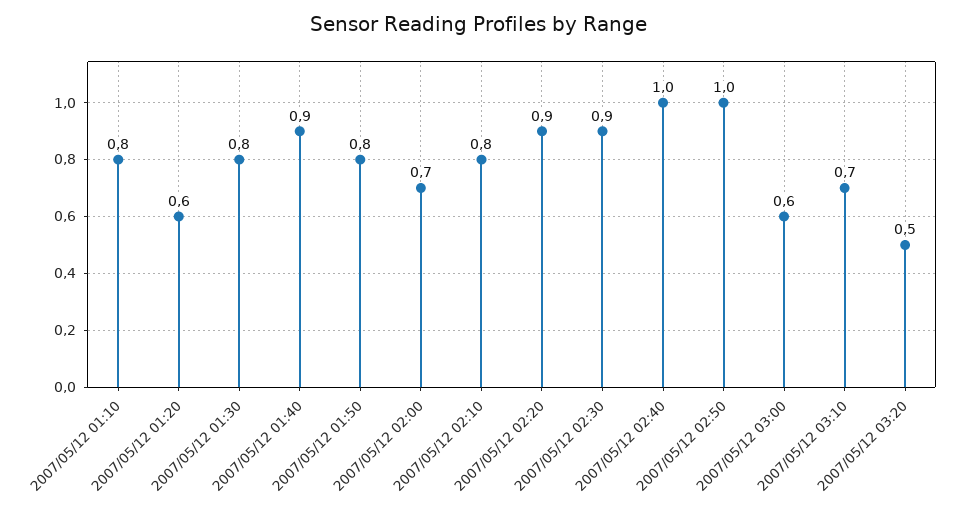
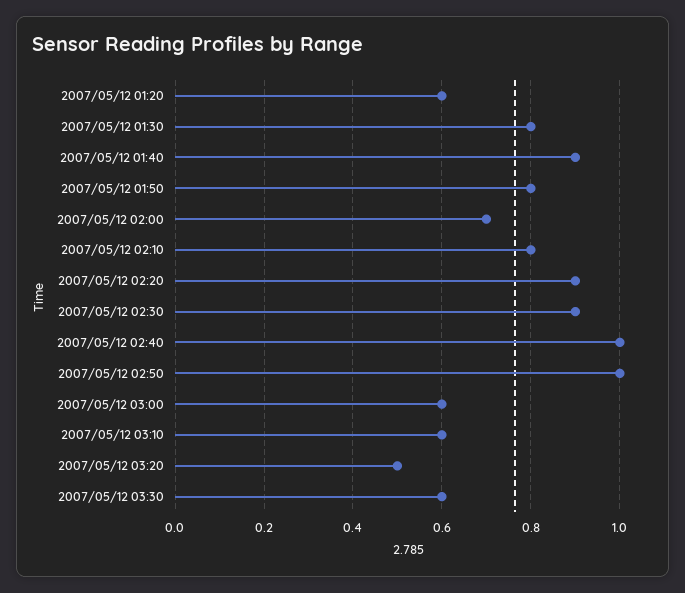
2007/05/12 01:10: 0.8 -> none
2007/05/12 03:10: 0.7 -> 0.6
2007/05/12 03:30: none -> 0.6

